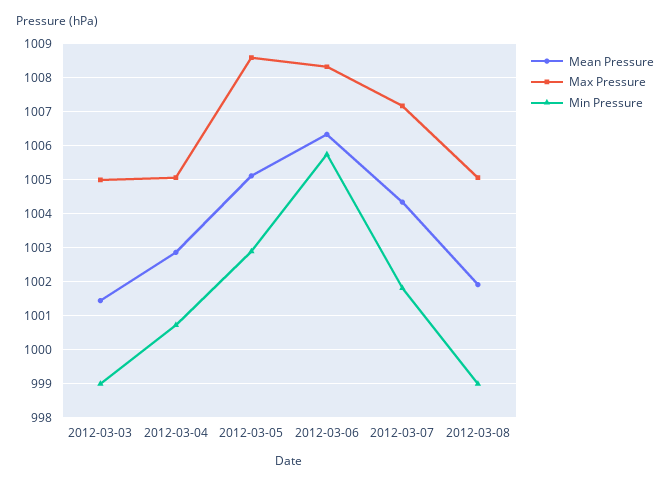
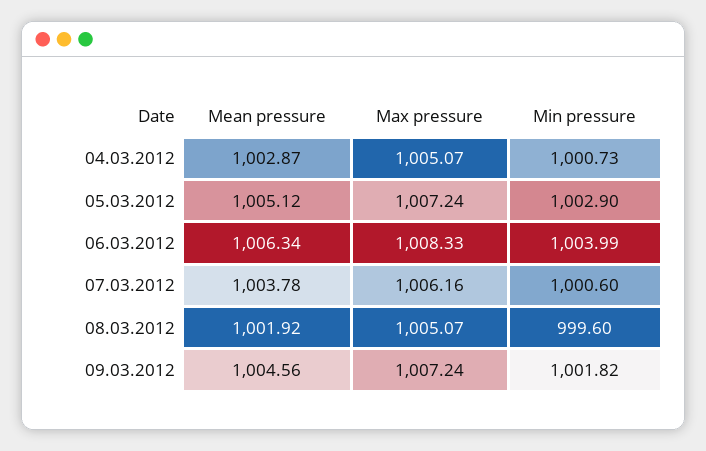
Mean Pressure, 2012-03-03: 1001.4 -> none
Max Pressure, 2012-03-03: 1005 -> none
Min Pressure, 2012-03-03: 999 -> none
Max Pressure, 2012-03-05: 1008.6 -> 1007.24
Min Pressure, 2012-03-06: 1005.8 -> 1003.99
Mean Pressure, 2012-03-07: 1004.4 -> 1003.78
Max Pressure, 2012-03-07: 1007.2 -> 1006.16
Min Pressure, 2012-03-07: 1001.8 -> 1000.6
Min Pressure, 2012-03-08: 999 -> 999.6
Mean Pressure, 09.03.2012: none -> 1004.56
Max Pressure, 09.03.2012: none -> 1007.24
Min Pressure, 09.03.2012: none -> 1001.82

